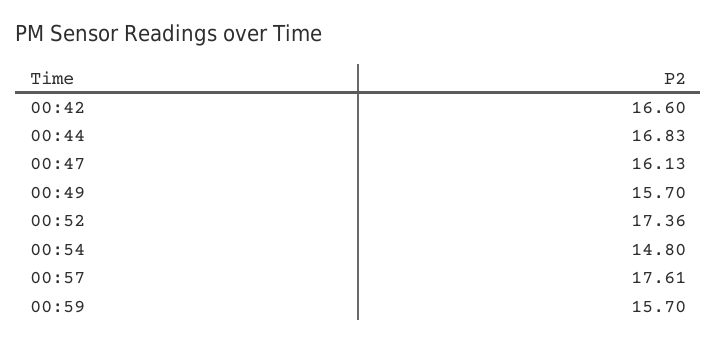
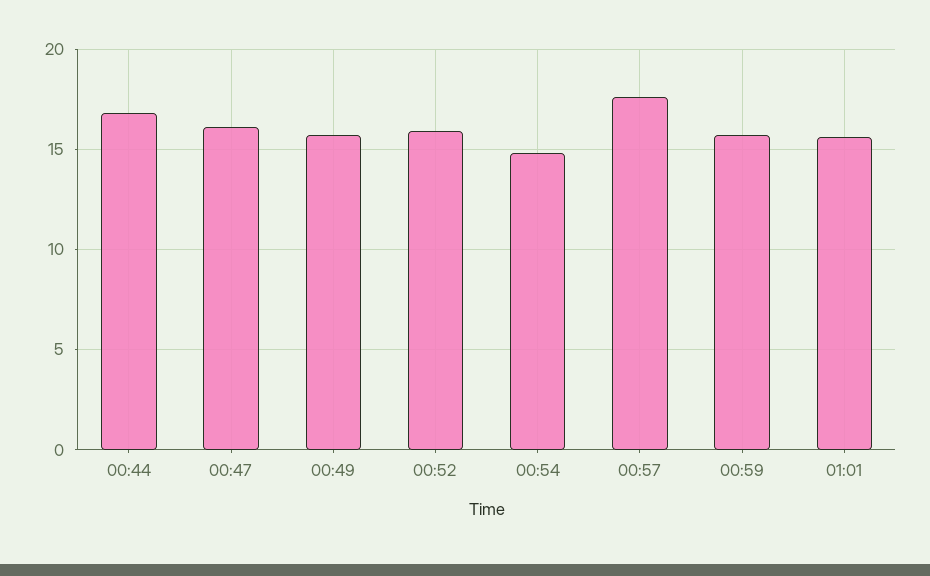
00:42: 16.6 -> none
00:52: 17.36 -> 16
01:01: none -> 15.5

